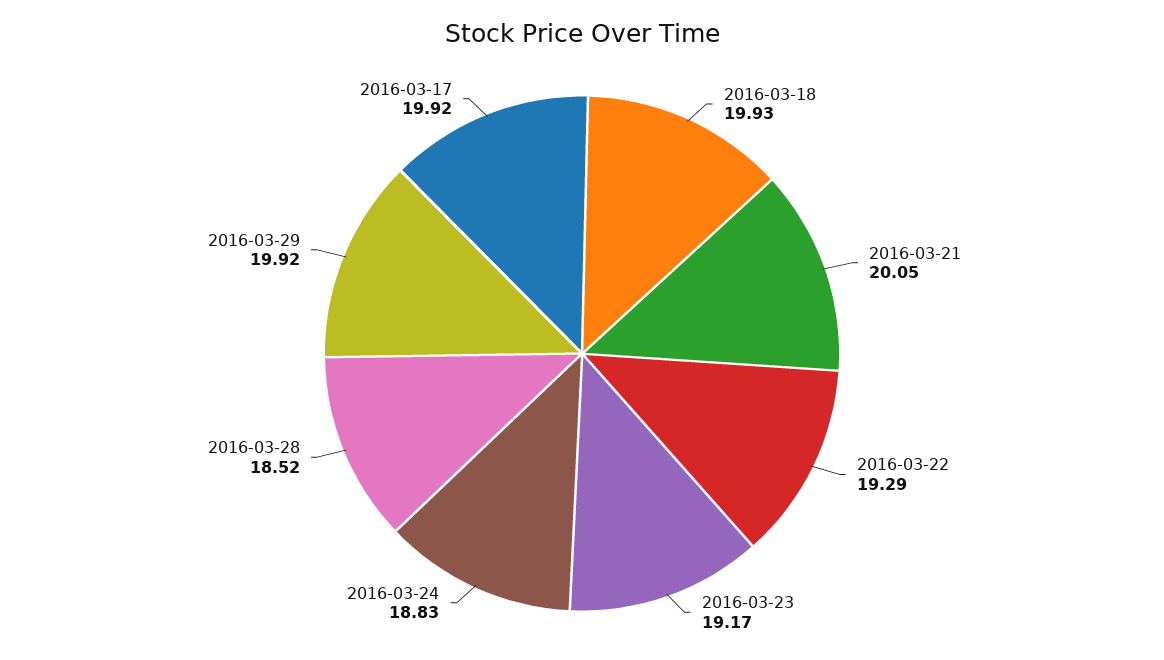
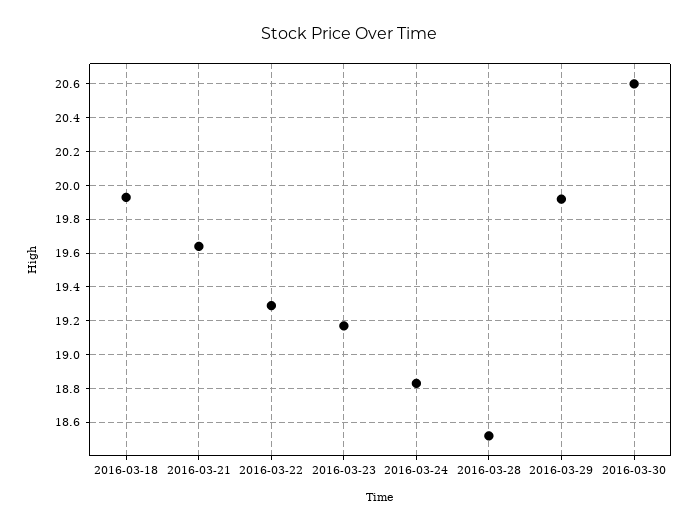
2016-03-21: 20.05 -> 19.65
2016-03-17: 19.92 -> none
2016-03-30: none -> 20.6

